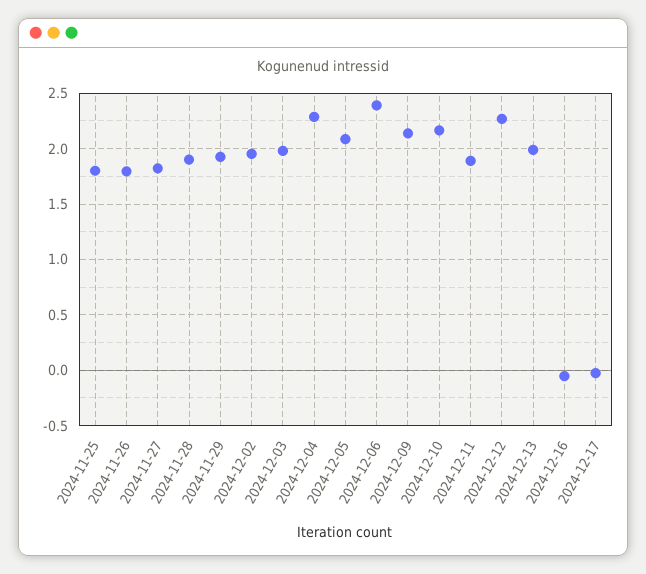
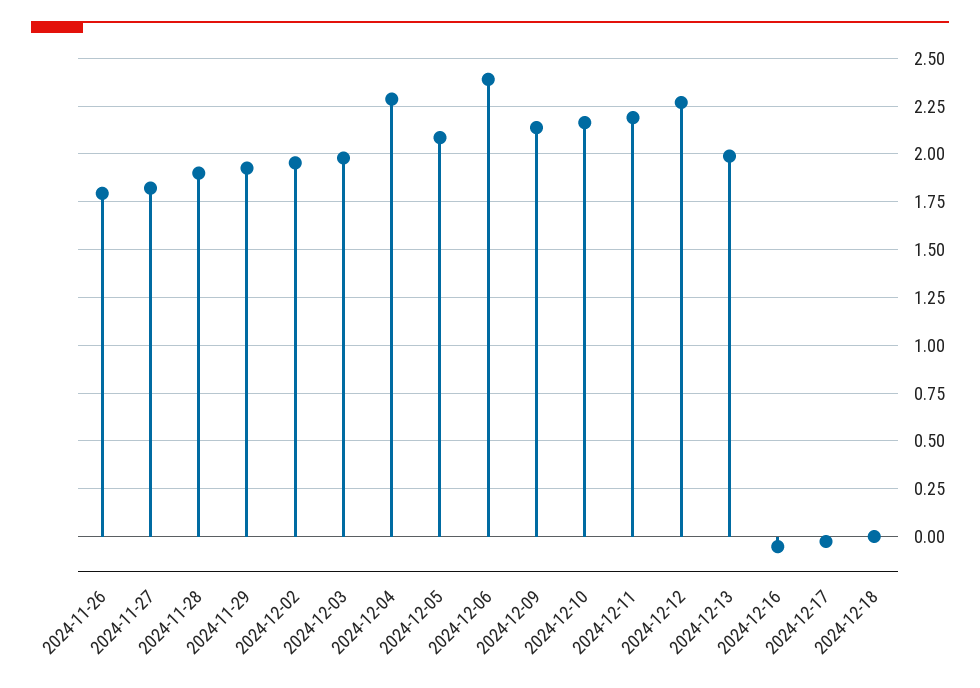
2024-11-25: 1.8 -> none
2024-12-11: 1.9 -> 2.2
2024-12-18: none -> 0

